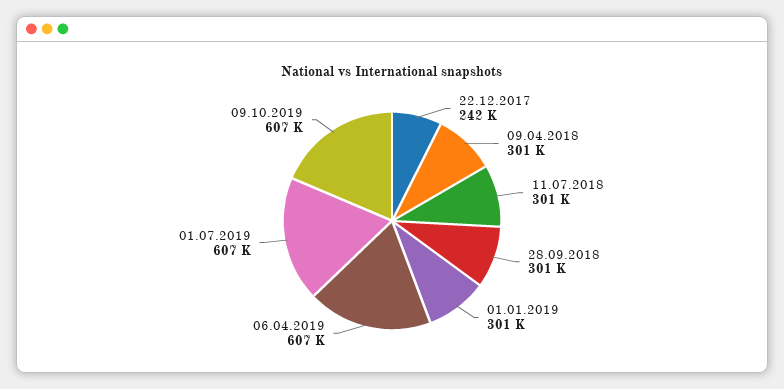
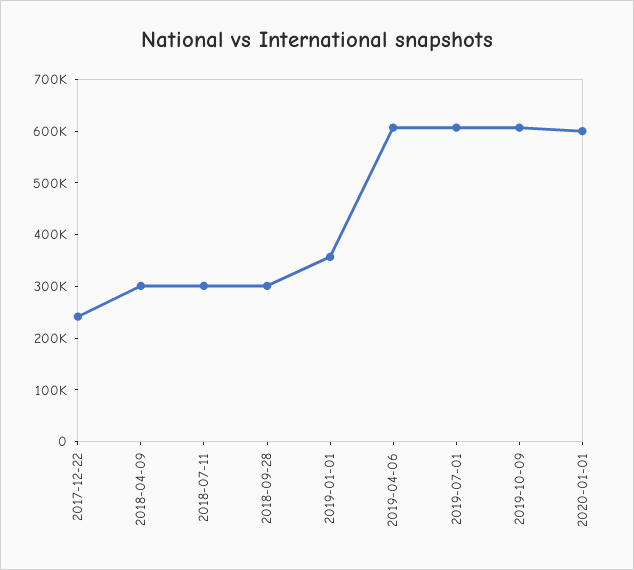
01.01.2019: 301000 -> 360000
2020-01-01: none -> 600000

